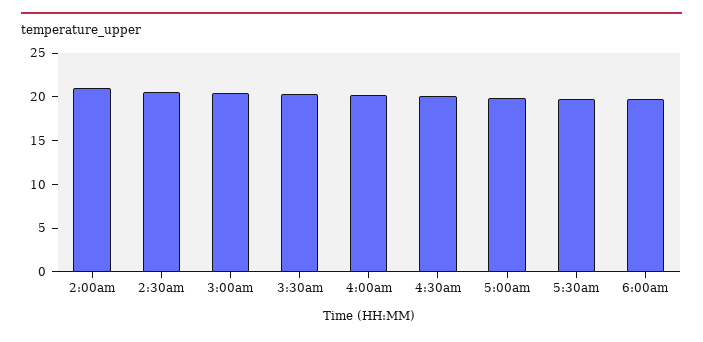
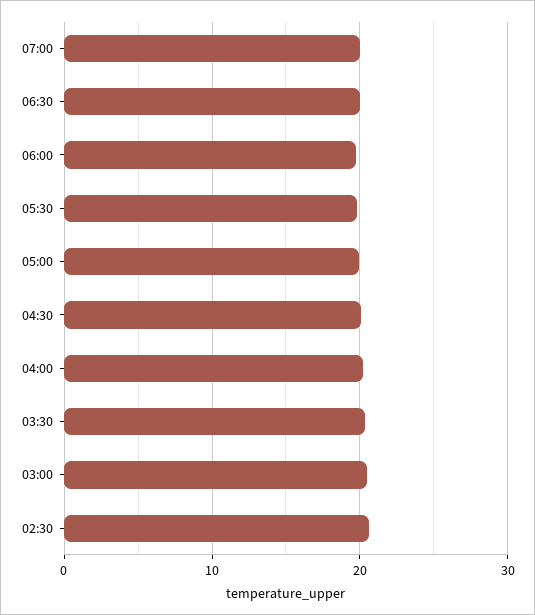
2:00am: 21 -> none
07:00: none -> 20
06:30: none -> 20

